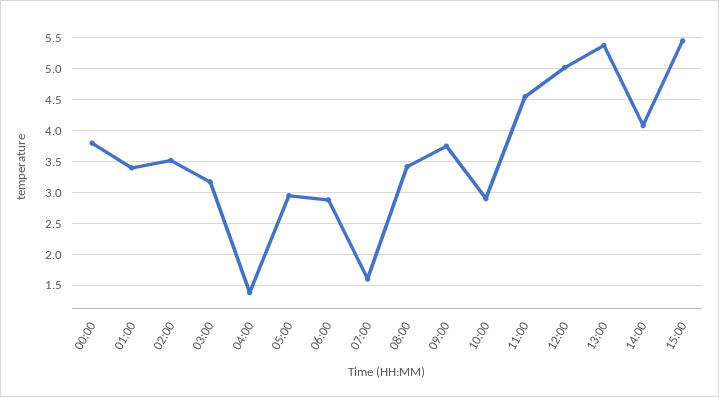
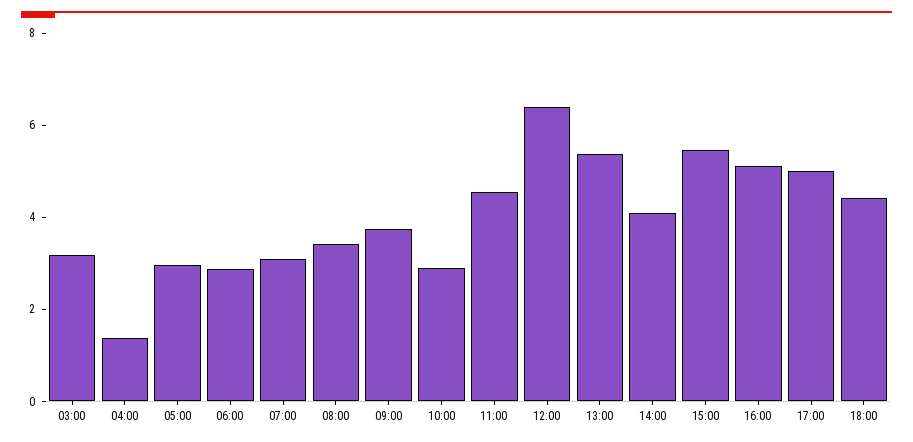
00:00: 3.8 -> none
01:00: 3.4 -> none
02:00: 3.5 -> none
07:00: 1.6 -> 3
12:00: 5 -> 6.5
16:00: none -> 5
17:00: none -> 5
18:00: none -> 4.5

